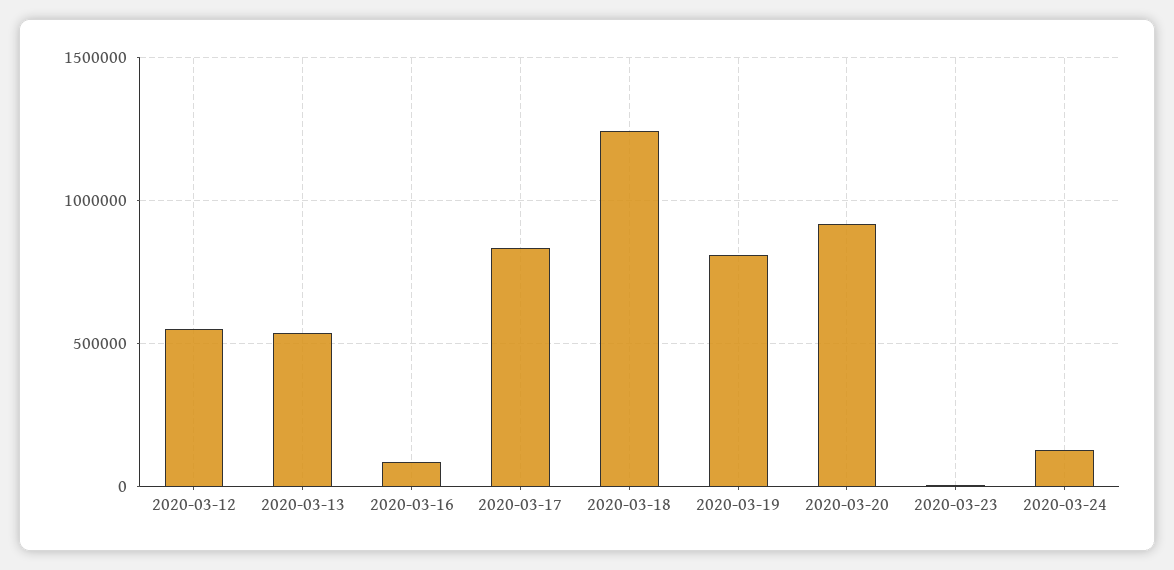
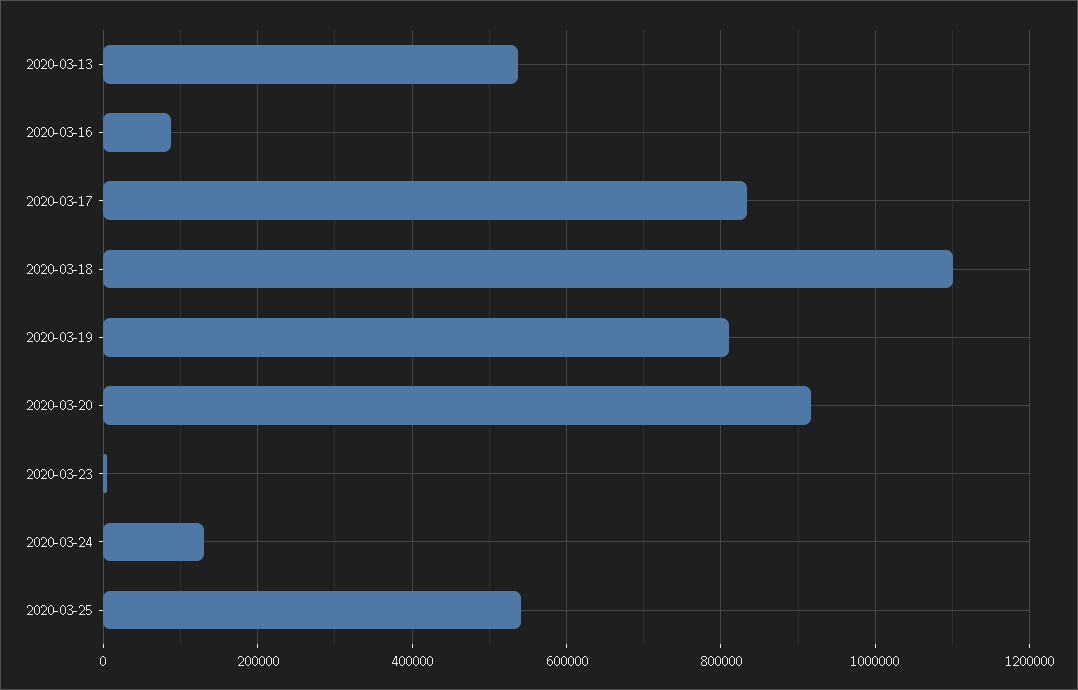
2020-03-12: 550000 -> none
2020-03-18: 1250000 -> 1100000
2020-03-25: none -> 540000

